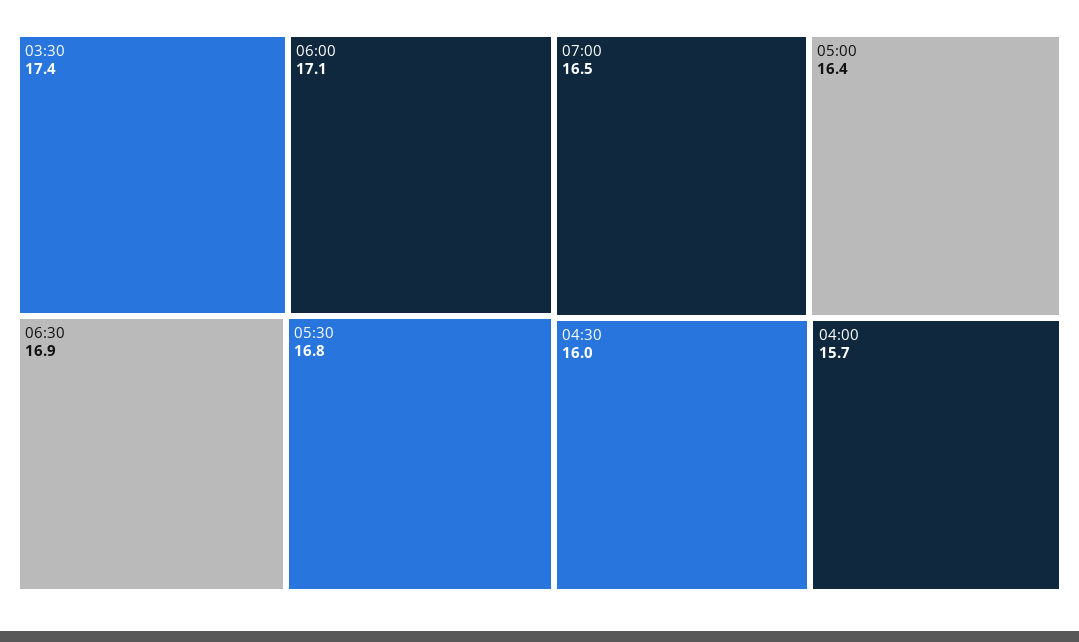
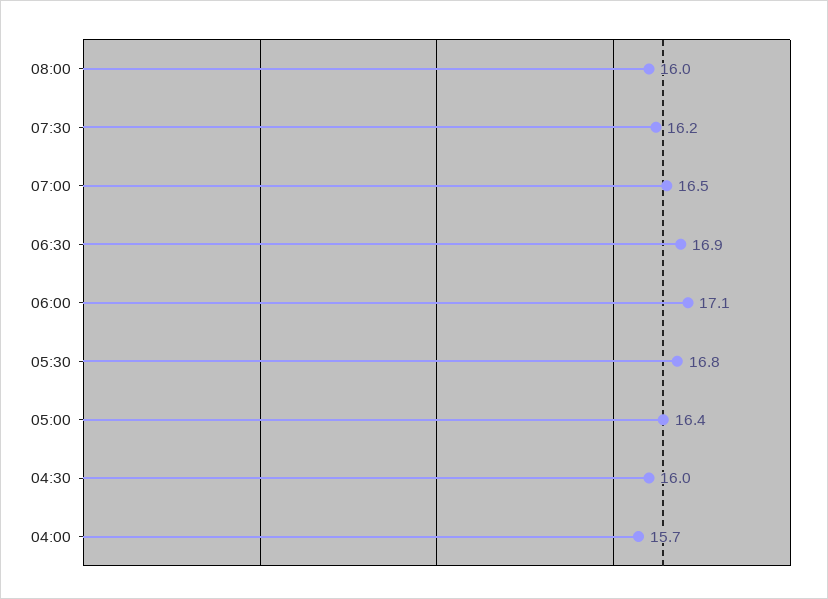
03:30: 17.4 -> none
08:00: none -> 16
07:30: none -> 16.2

